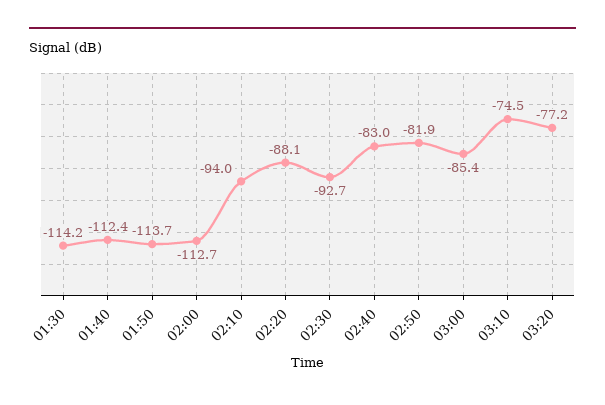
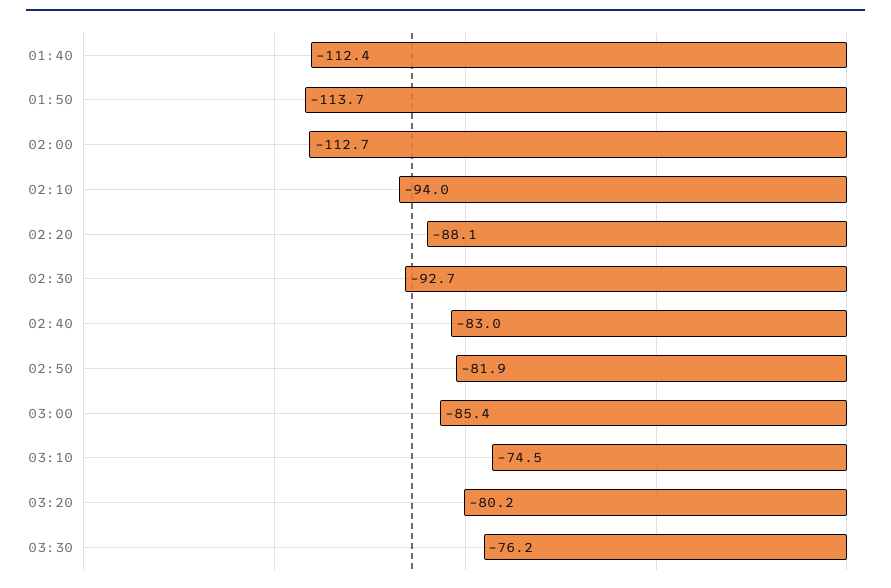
01:30: -114.2 -> none
03:20: -77.2 -> -80.2
03:30: none -> -76.2

